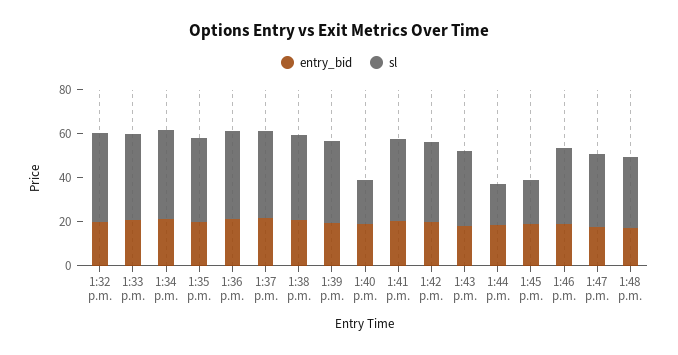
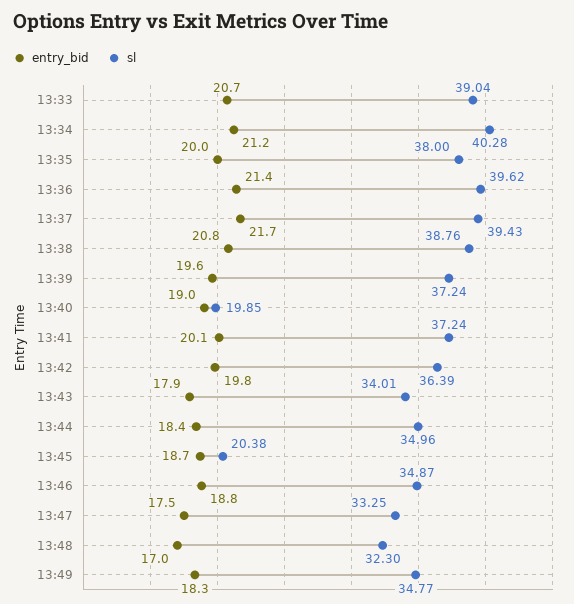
entry_bid, 1:32 p.m.: 20 -> none
sl, 1:32 p.m.: 40 -> none
sl, 1:44 p.m.: 20 -> 34.96
entry_bid, 13:49: none -> 18.3
sl, 13:49: none -> 34.77

